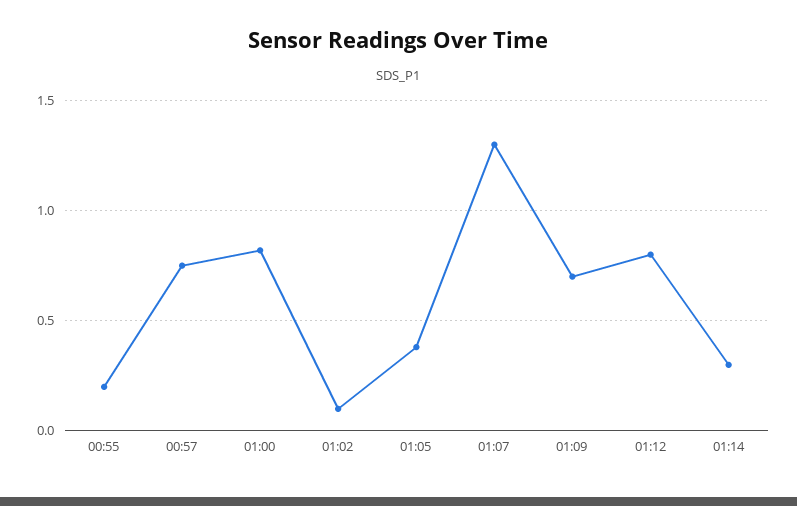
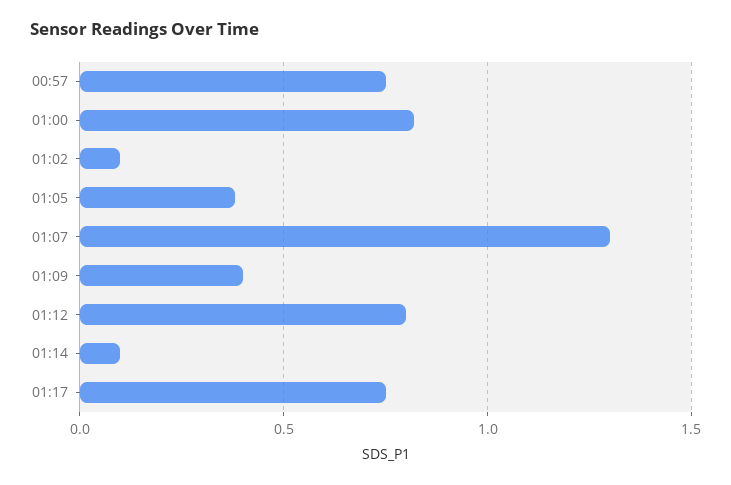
00:55: 0.2 -> none
01:09: 0.7 -> 0.4
01:14: 0.3 -> 0.1
01:17: none -> 0.75

